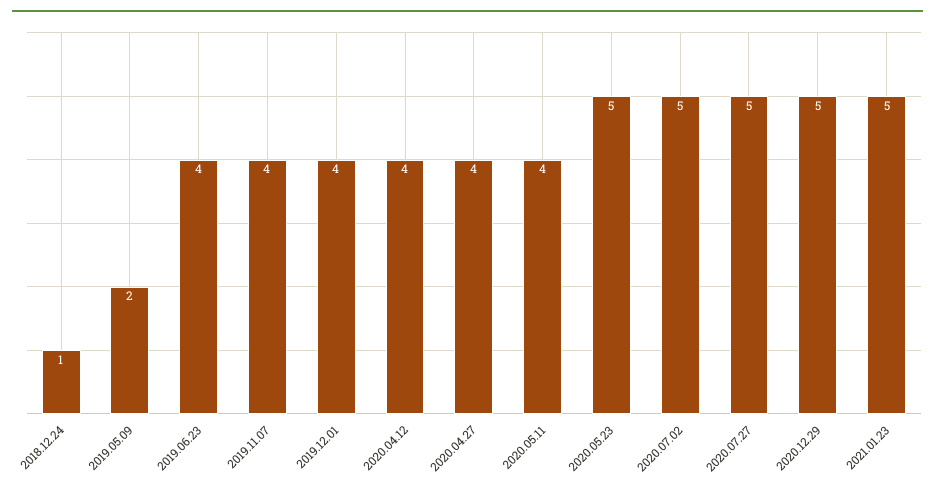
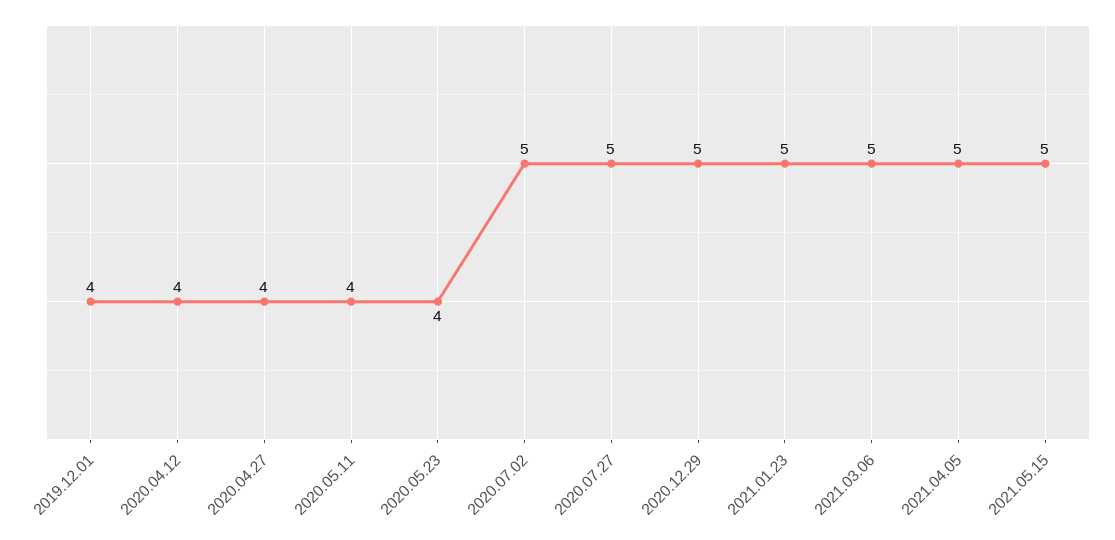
2018.12.24: 1 -> none
2019.05.09: 2 -> none
2019.06.23: 4 -> none
2019.11.07: 4 -> none
2020.05.23: 5 -> 4
2021.03.06: none -> 5
2021.04.05: none -> 5
2021.05.15: none -> 5

